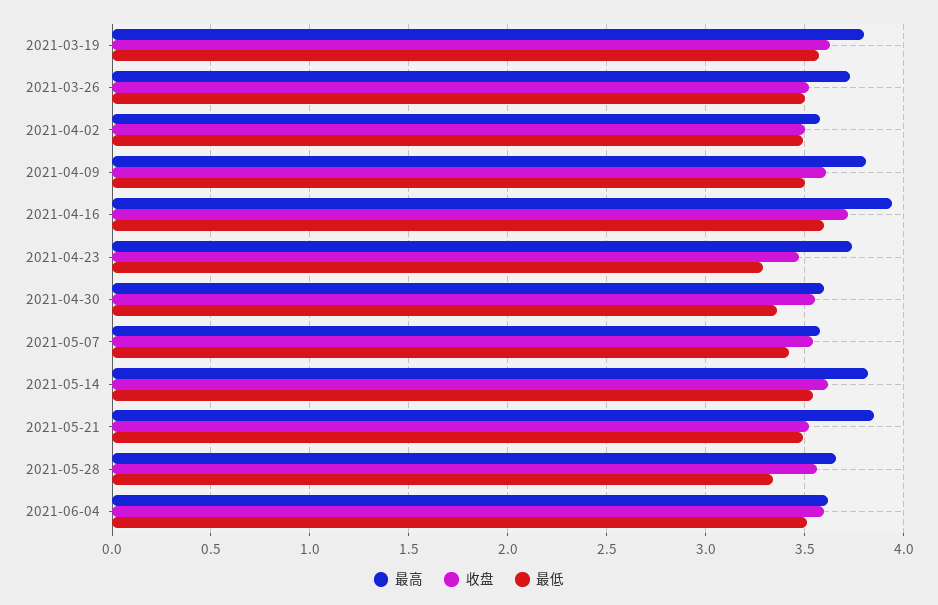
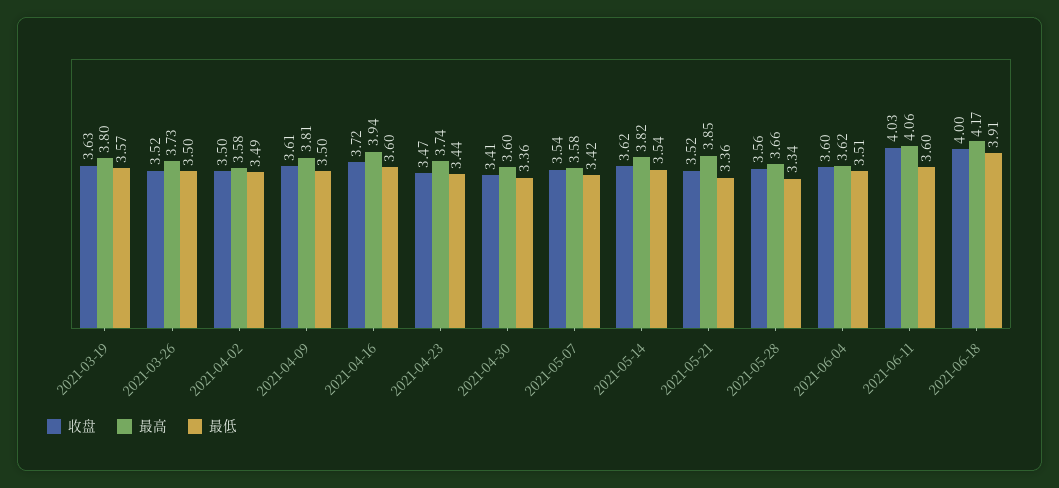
最低, 2021-04-23: 3.3 -> 3.44
收盘, 2021-04-30: 3.55 -> 3.41
最低, 2021-05-21: 3.5 -> 3.36
收盘, 2021-06-11: none -> 4.03
最高, 2021-06-11: none -> 4.06
最低, 2021-06-11: none -> 3.6
收盘, 2021-06-18: none -> 4
最高, 2021-06-18: none -> 4.17
最低, 2021-06-18: none -> 3.91

